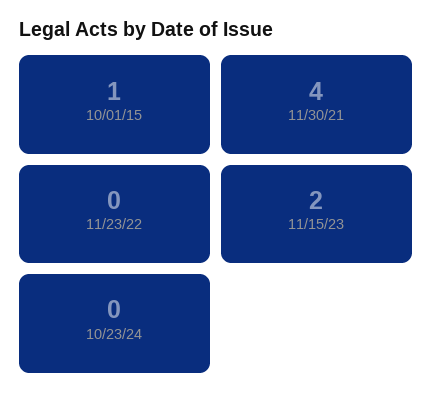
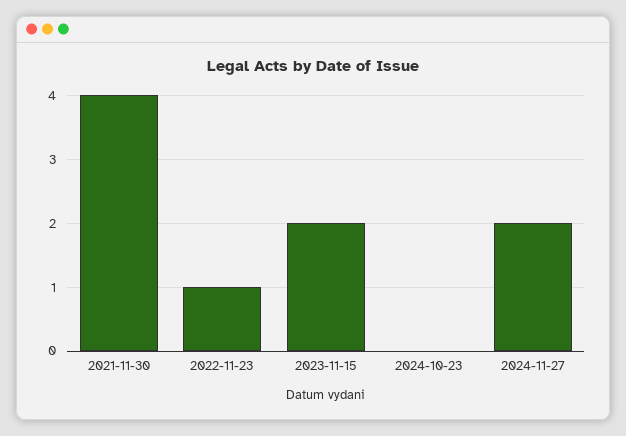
10/01/15: 1 -> none
11/23/22: 0 -> 1
2024-11-27: none -> 2

